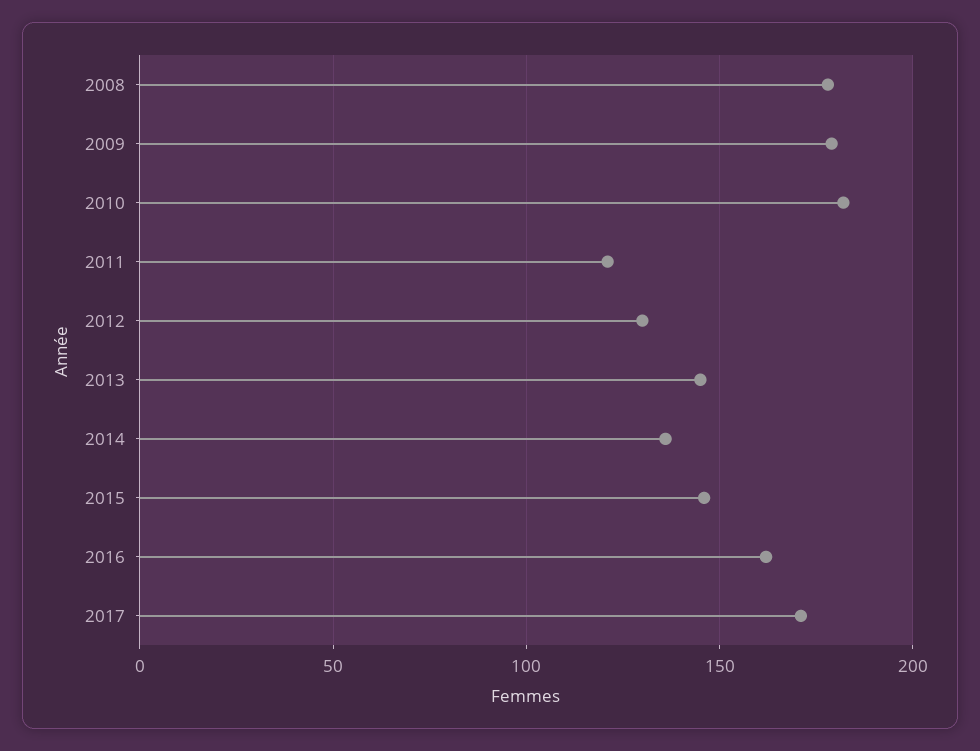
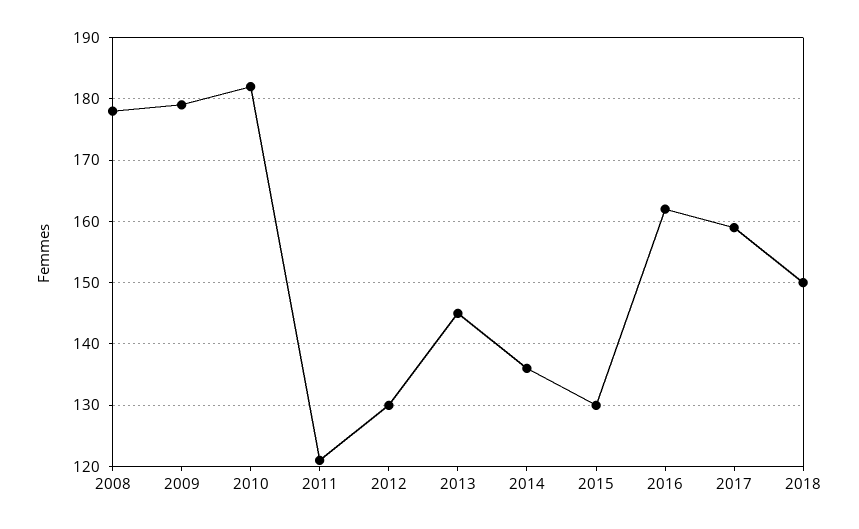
2015: 145 -> 130
2017: 170 -> 159
2018: none -> 150

